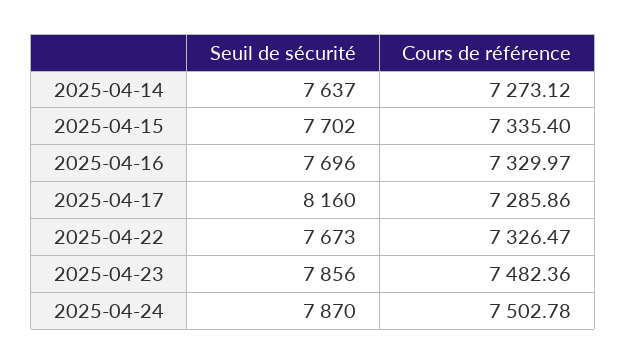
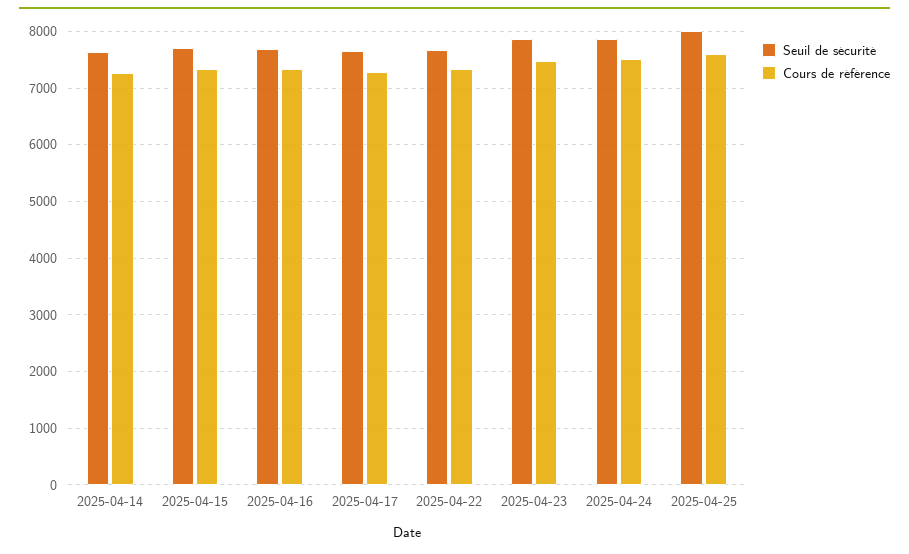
Seuil de sécurité, 2025-04-17: 8160 -> 7600
Seuil de sécurité, 2025-04-25: none -> 8000
Cours de référence, 2025-04-25: none -> 7600

